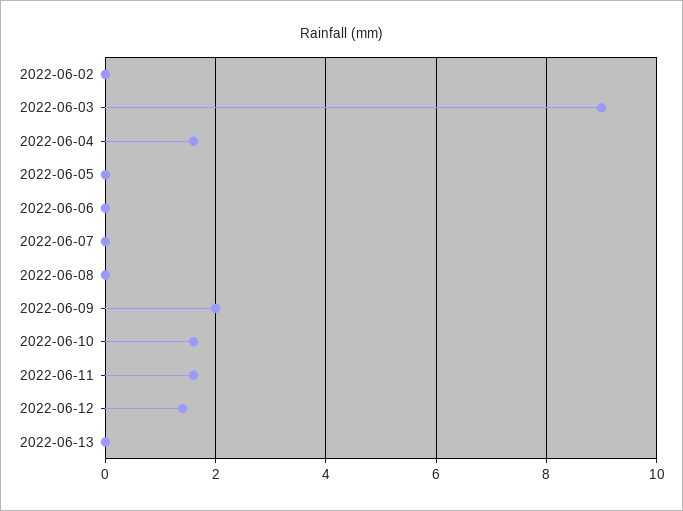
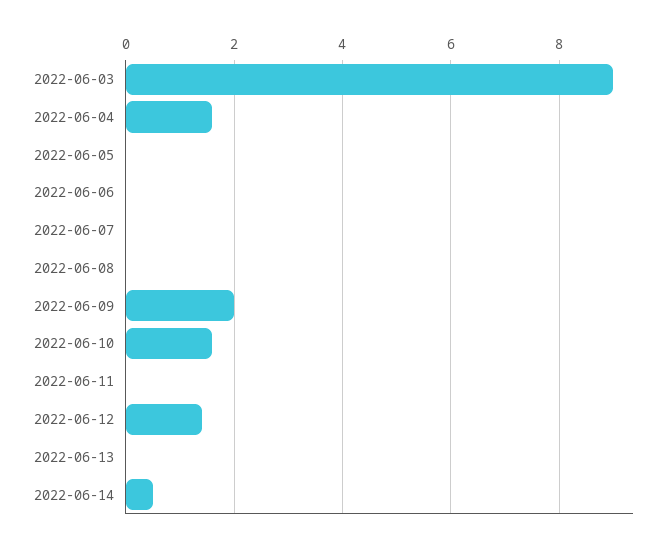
2022-06-02: 0 -> none
2022-06-11: 1.5 -> 0
2022-06-14: none -> 0.5

